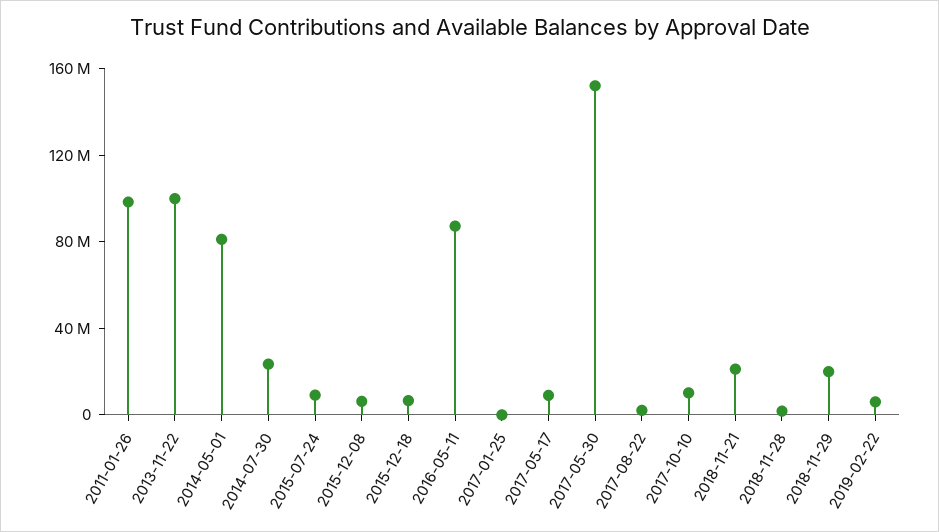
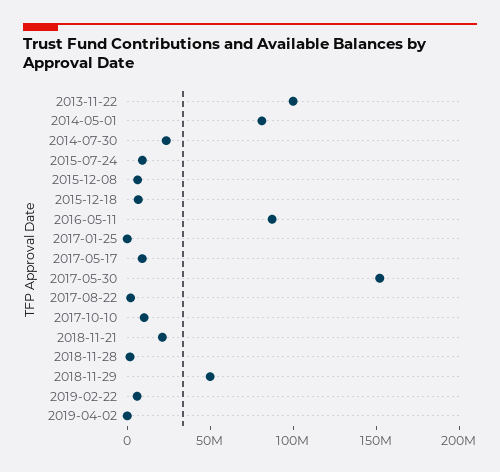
2011-01-26: 100000000 -> none
2018-11-29: 20000000 -> 50000000
2019-04-02: none -> 0

